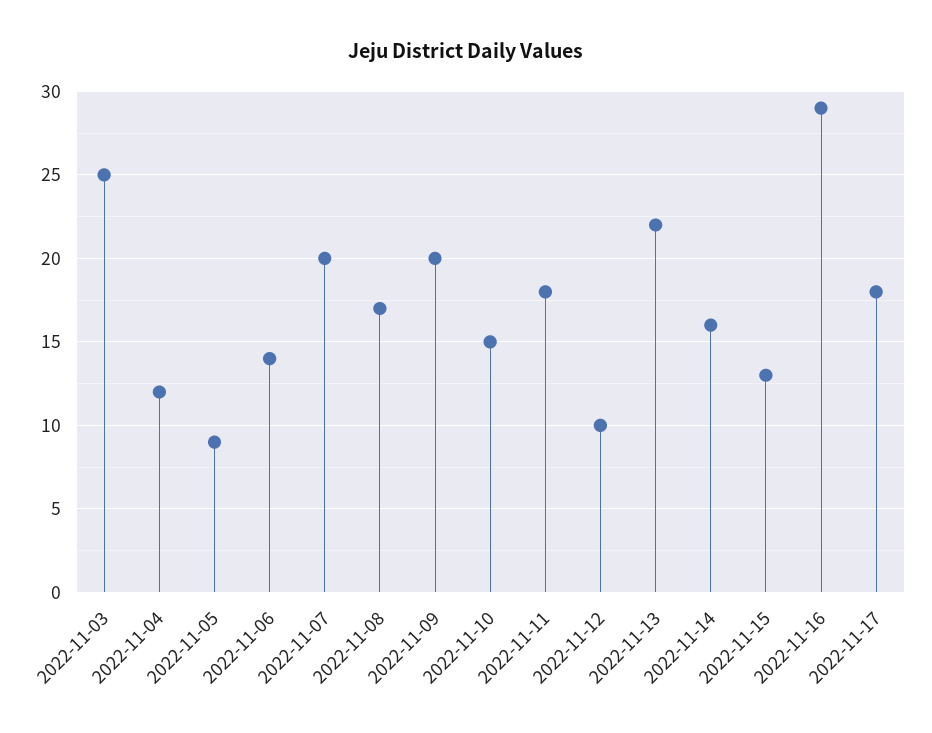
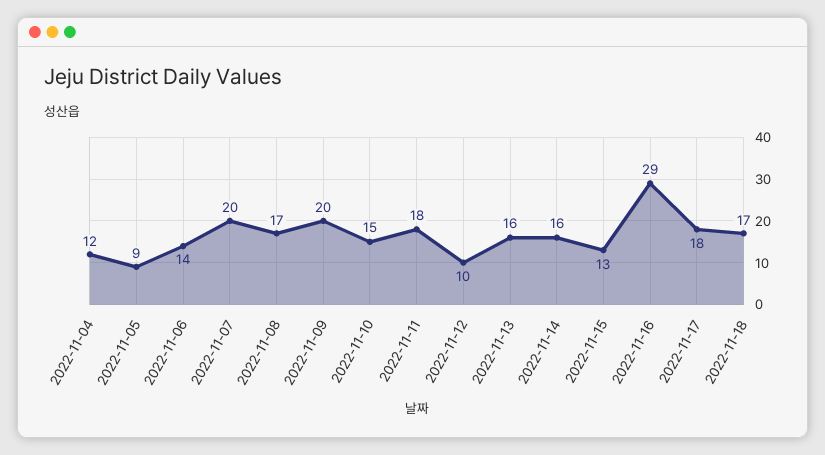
2022-11-03: 25 -> none
2022-11-13: 22 -> 16
2022-11-18: none -> 17

